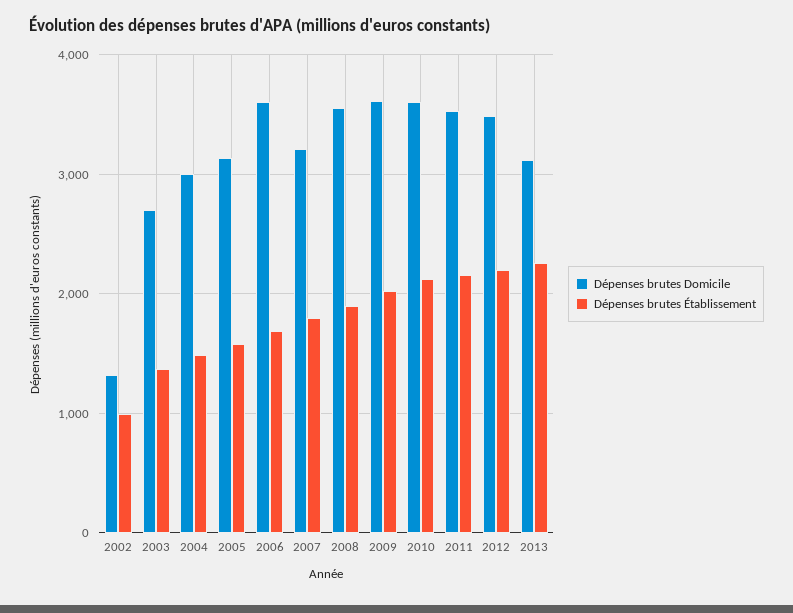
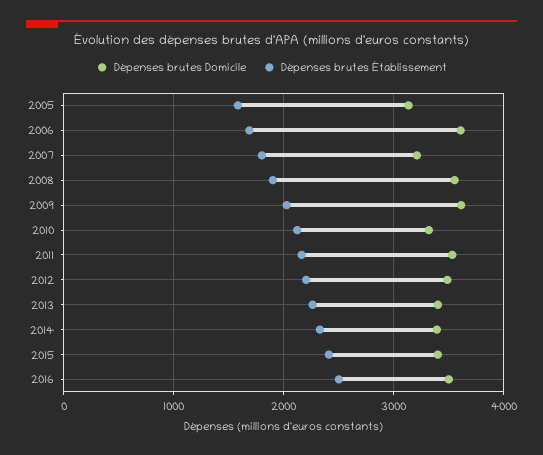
Dépenses brutes Domicile, 2002: 1300 -> none
Dépenses brutes Établissement, 2002: 1000 -> none
Dépenses brutes Domicile, 2003: 2700 -> none
Dépenses brutes Établissement, 2003: 1400 -> none
Dépenses brutes Domicile, 2004: 3000 -> none
Dépenses brutes Établissement, 2004: 1500 -> none
Dépenses brutes Domicile, 2010: 3600 -> 3300
Dépenses brutes Domicile, 2013: 3100 -> 3400
Dépenses brutes Domicile, 2014: none -> 3400
Dépenses brutes Établissement, 2014: none -> 2300
Dépenses brutes Domicile, 2015: none -> 3400
Dépenses brutes Établissement, 2015: none -> 2400
Dépenses brutes Domicile, 2016: none -> 3500
Dépenses brutes Établissement, 2016: none -> 2500

